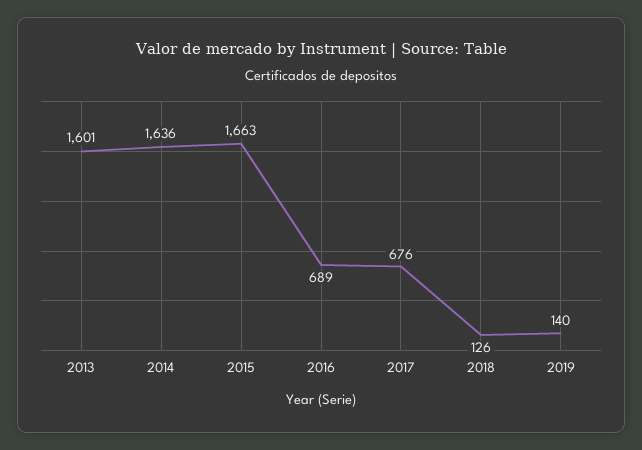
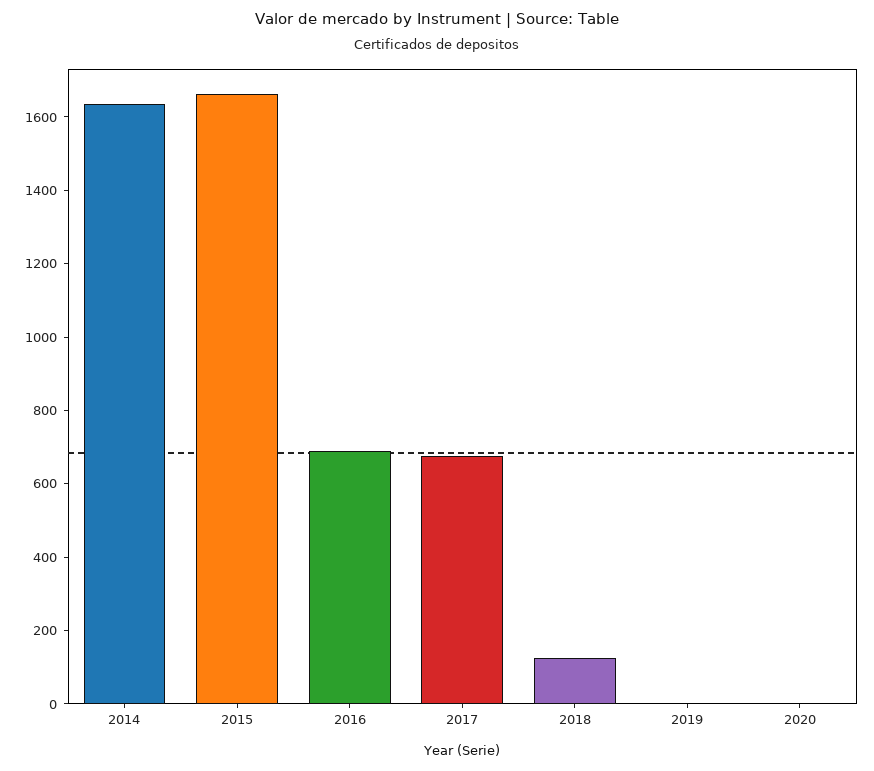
2013: 1601 -> none
2019: 140 -> 0
2020: none -> 0

